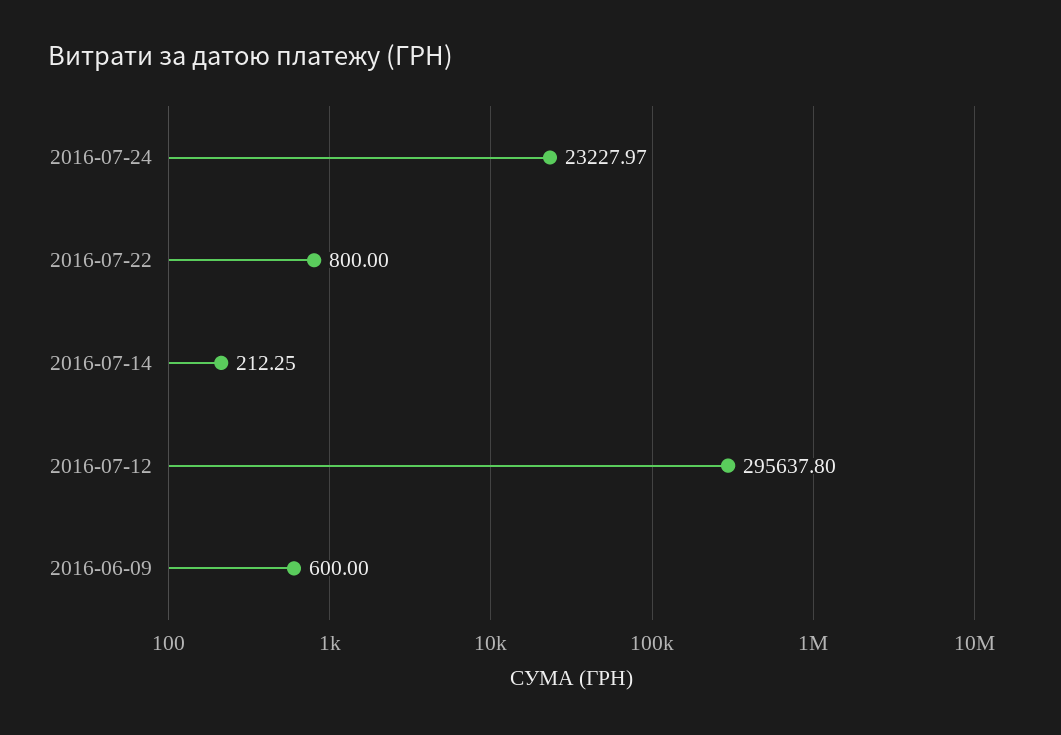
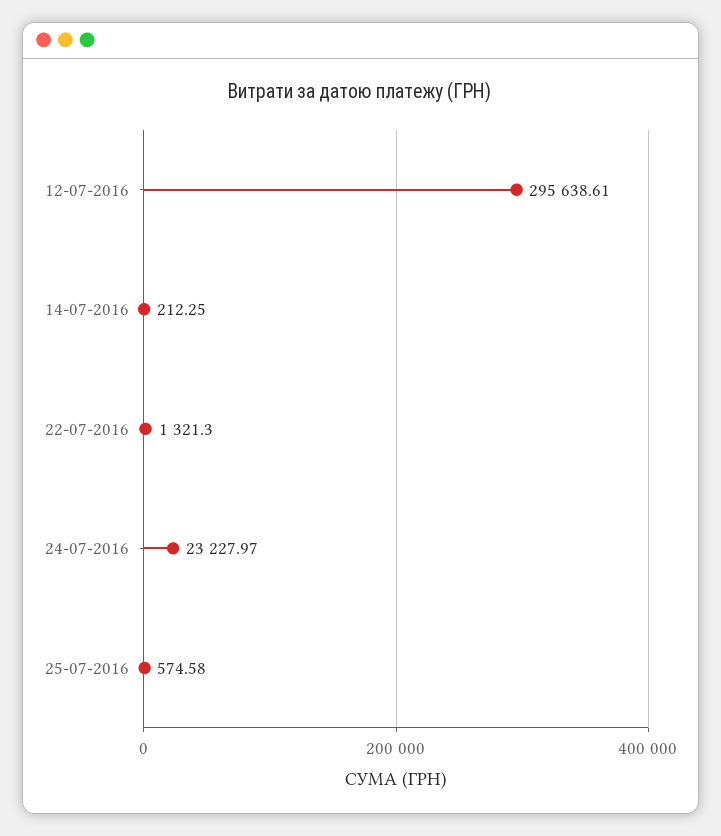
2016-07-22: 800 -> 1321.3
2016-07-12: 295637.8 -> 295638.61
2016-06-09: 600 -> none
25-07-2016: none -> 574.58

